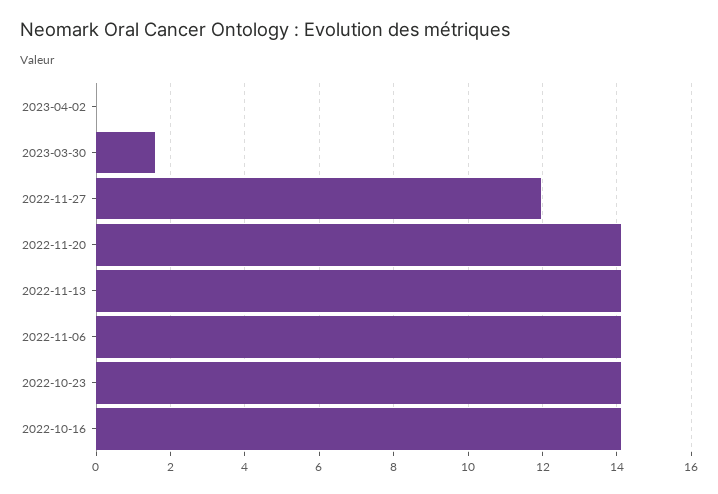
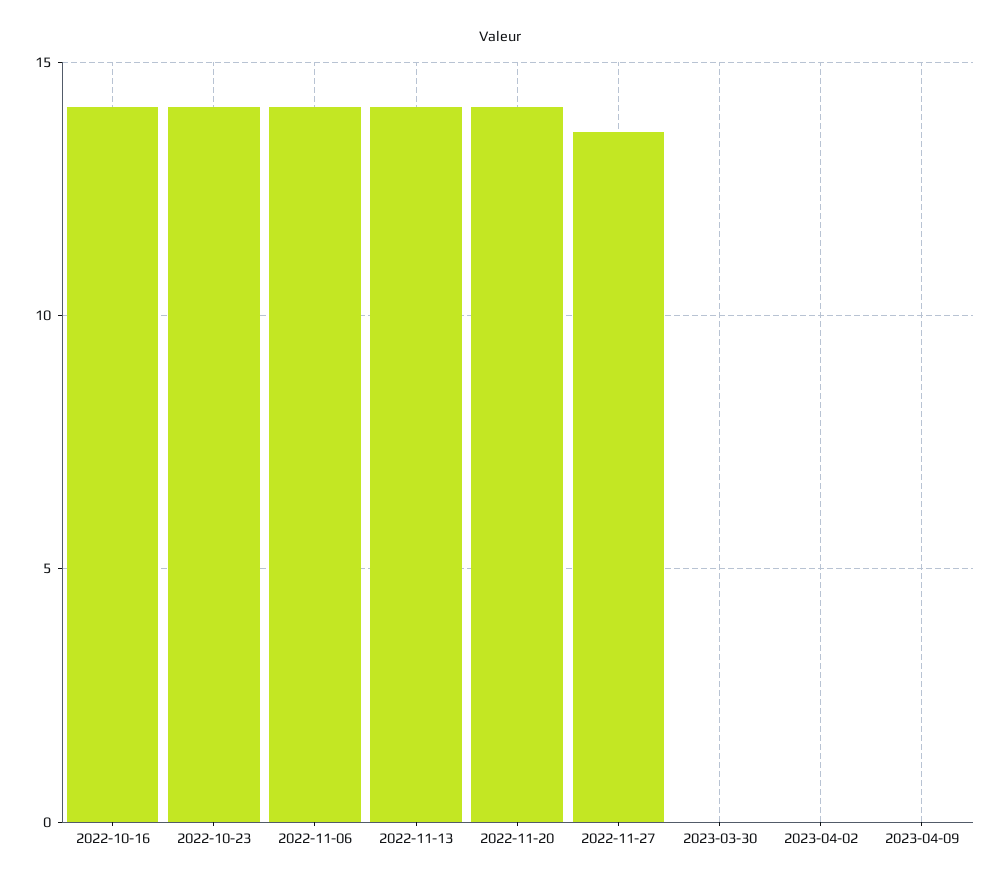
2023-03-30: 1.6 -> 0
2022-11-27: 12 -> 13.5
2023-04-09: none -> 0

